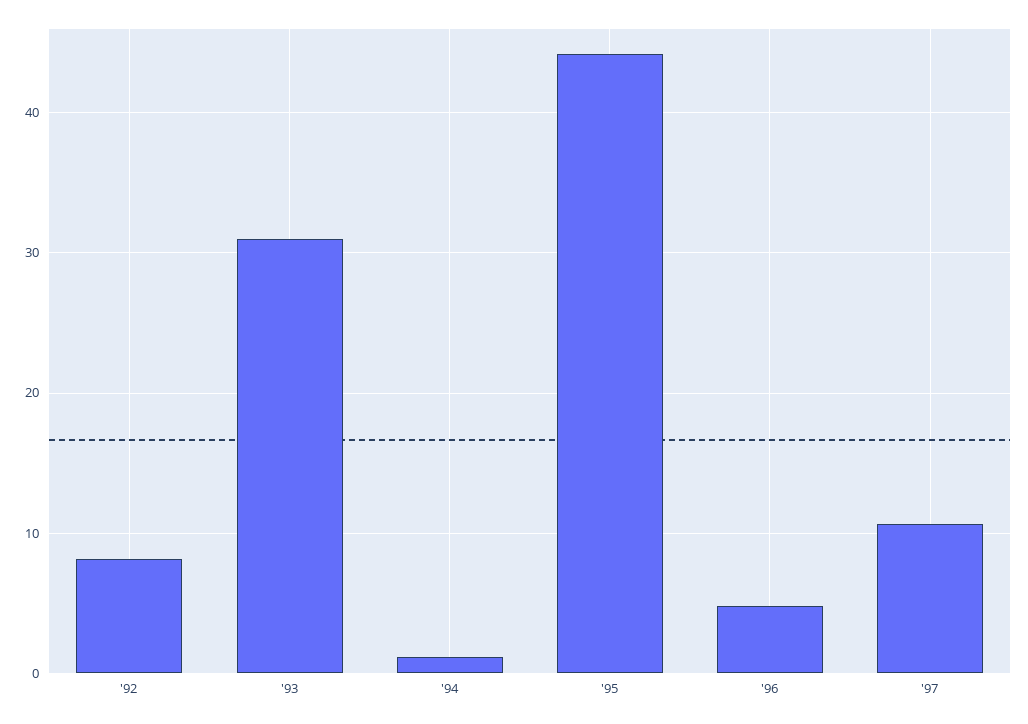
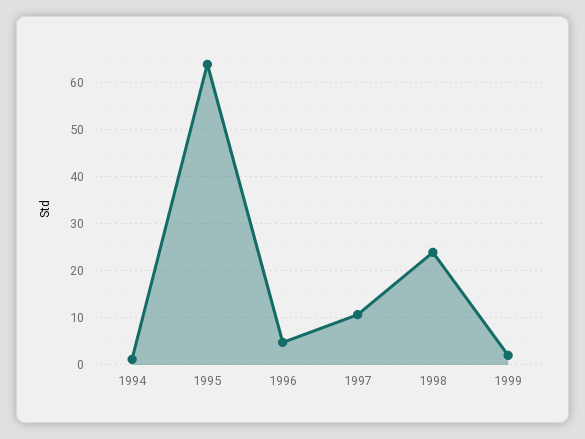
'92: 8 -> none
'93: 31 -> none
'95: 44 -> 64
1998: none -> 24
1999: none -> 2

